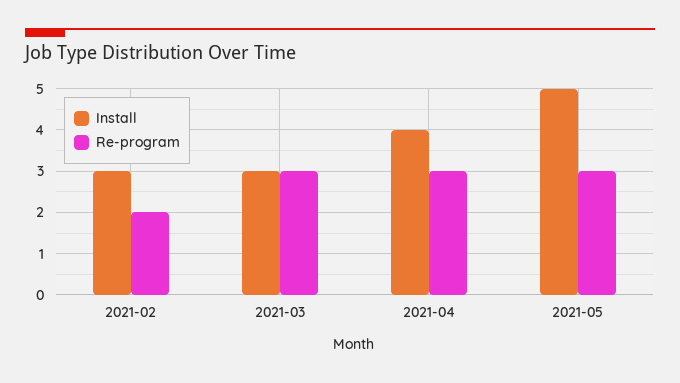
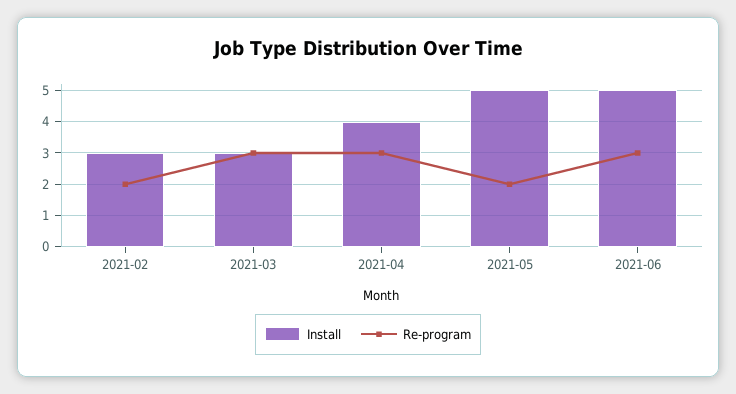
Re-program, 2021-05: 3 -> 2
Install, 2021-06: none -> 5
Re-program, 2021-06: none -> 3

